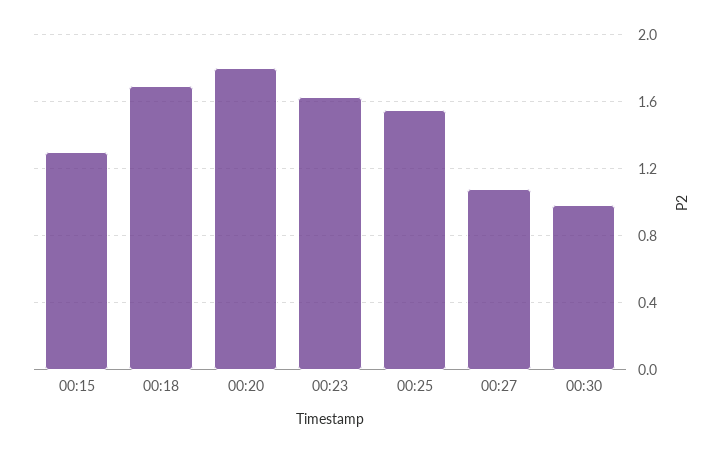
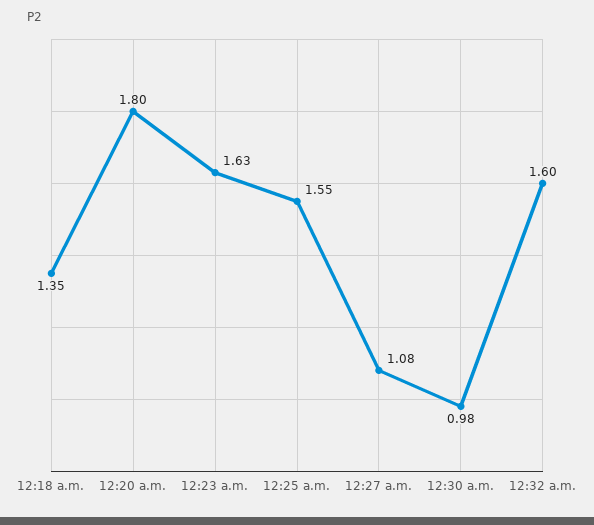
00:15: 1.3 -> none
00:18: 1.7 -> 1.35
12:32 a.m.: none -> 1.6

